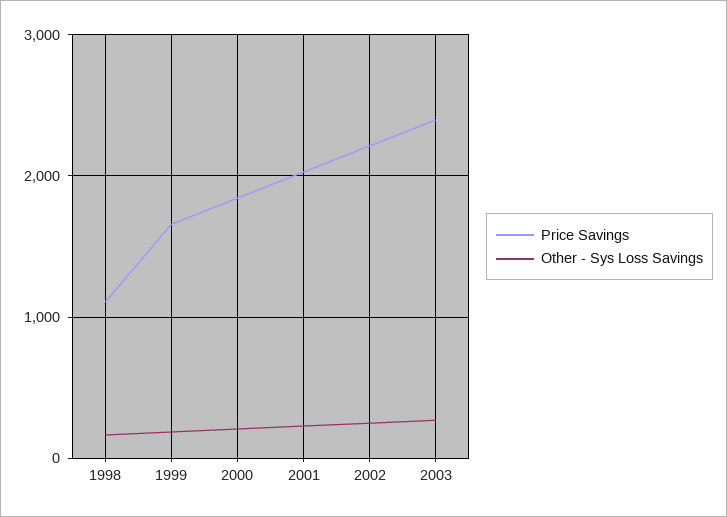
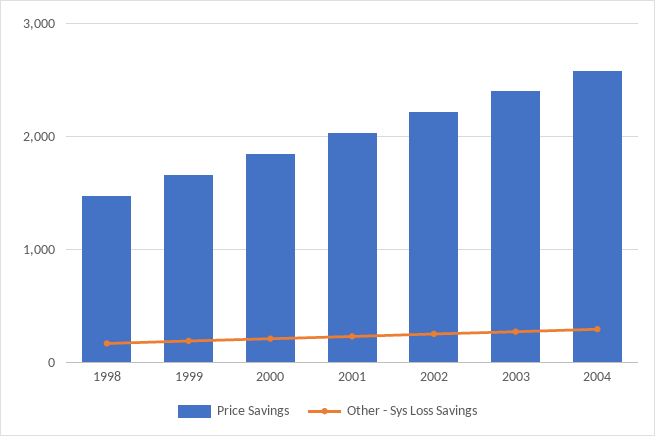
Price Savings, 1998: 1100 -> 1500
Price Savings, 2004: none -> 2600
Other - Sys Loss Savings, 2004: none -> 300

